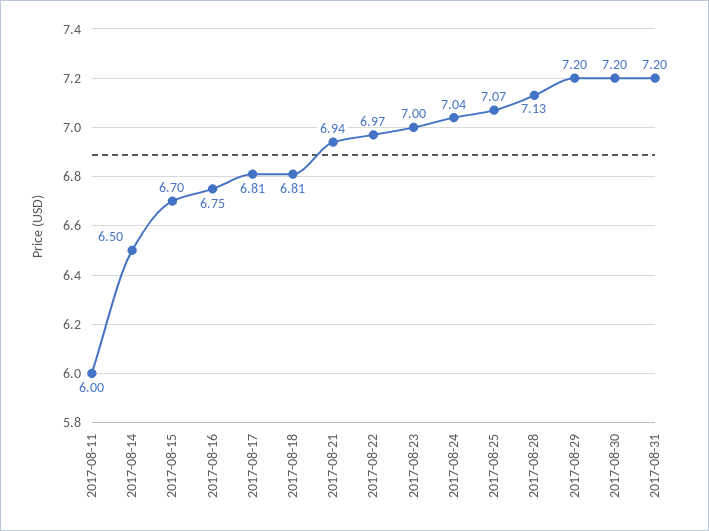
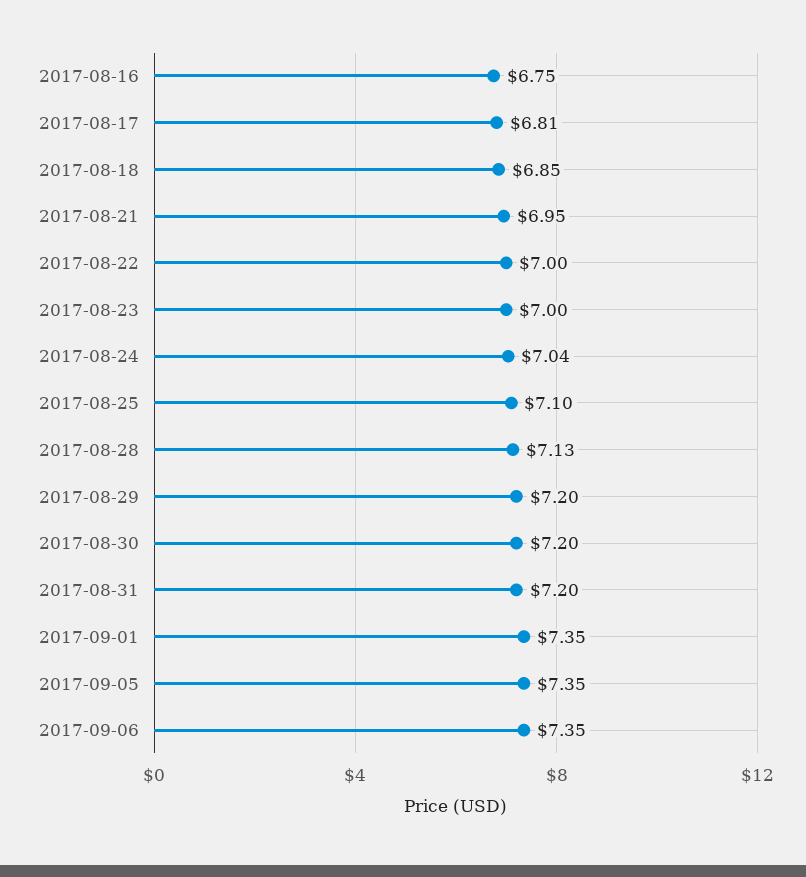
2017-08-11: 6 -> none
2017-08-14: 6.5 -> none
2017-08-15: 6.7 -> none
2017-08-18: 6.81 -> 6.85
2017-08-21: 6.94 -> 6.95
2017-08-22: 6.97 -> 7
2017-08-25: 7.07 -> 7.1
2017-09-01: none -> 7.35
2017-09-05: none -> 7.35
2017-09-06: none -> 7.35

